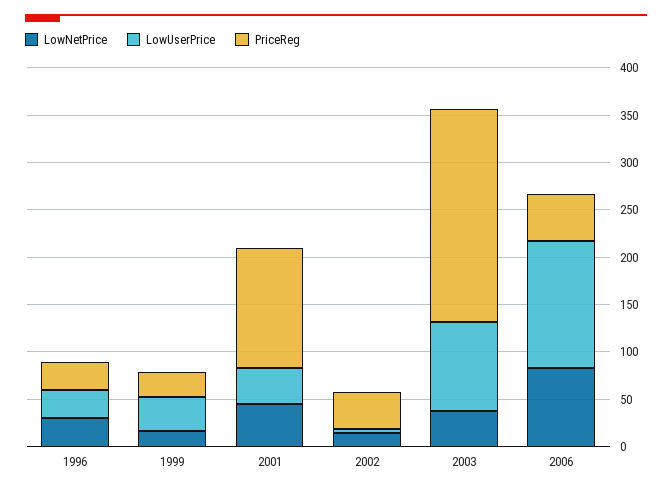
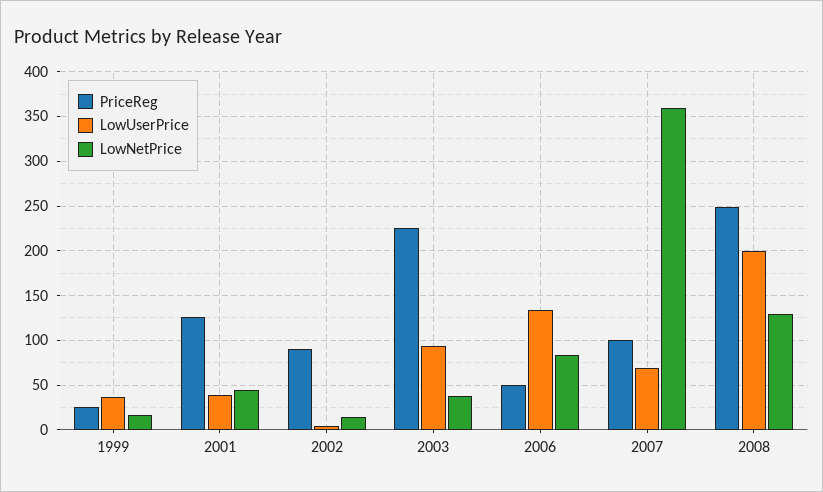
LowNetPrice, 1996: 30 -> none
LowUserPrice, 1996: 30 -> none
PriceReg, 1996: 30 -> none
PriceReg, 2002: 40 -> 90
PriceReg, 2007: none -> 100
LowUserPrice, 2007: none -> 70
LowNetPrice, 2007: none -> 360
PriceReg, 2008: none -> 250
LowUserPrice, 2008: none -> 200
LowNetPrice, 2008: none -> 130

